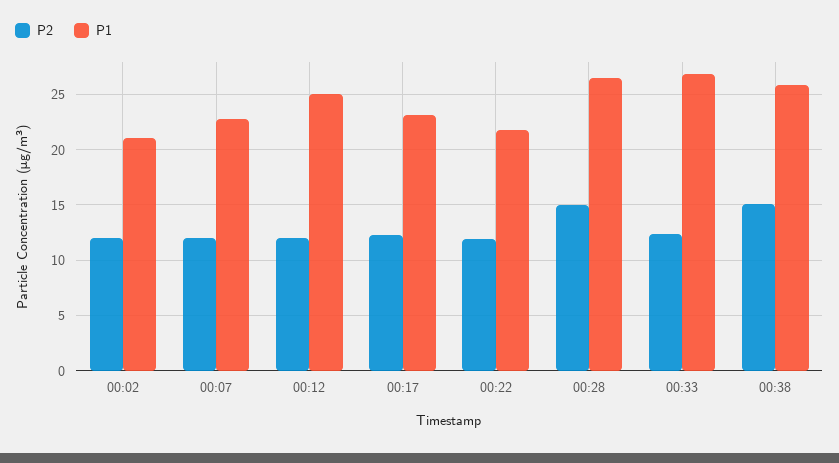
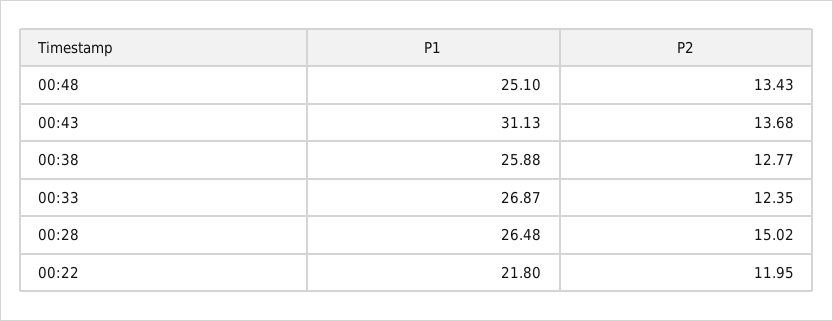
P2, 00:02: 12 -> none
P1, 00:02: 21 -> none
P2, 00:07: 12 -> none
P1, 00:07: 23 -> none
P2, 00:12: 12 -> none
P1, 00:12: 25 -> none
P2, 00:17: 12 -> none
P1, 00:17: 23 -> none
P2, 00:38: 15 -> 12.77
P1, 00:48: none -> 25.1
P2, 00:48: none -> 13.43
P1, 00:43: none -> 31.13
P2, 00:43: none -> 13.68

